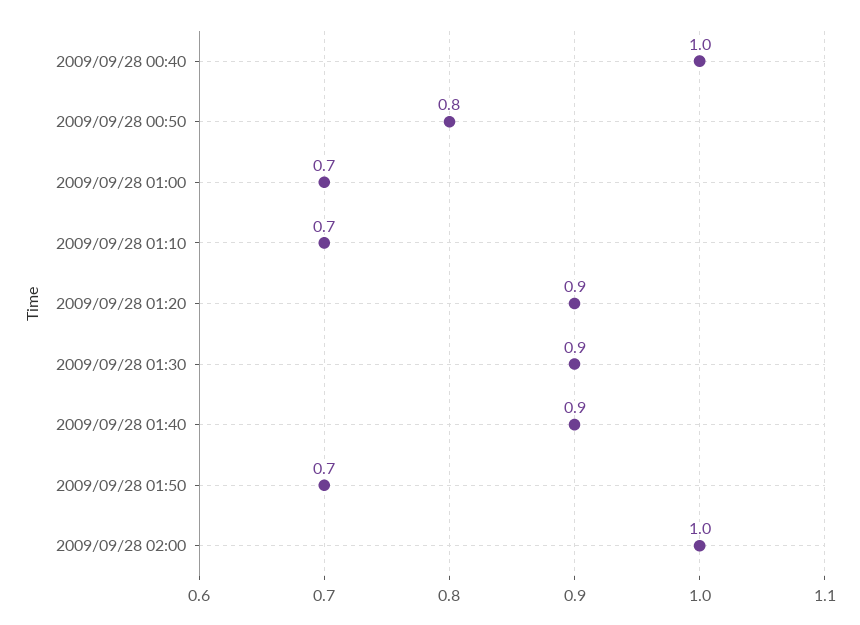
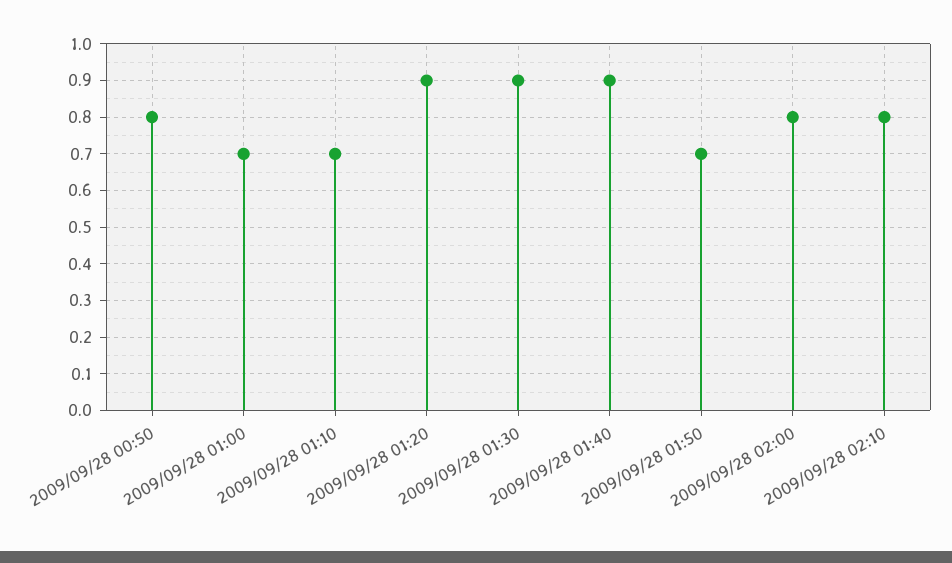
2009/09/28 00:40: 1 -> none
2009/09/28 02:00: 1 -> 0.8
2009/09/28 02:10: none -> 0.8

